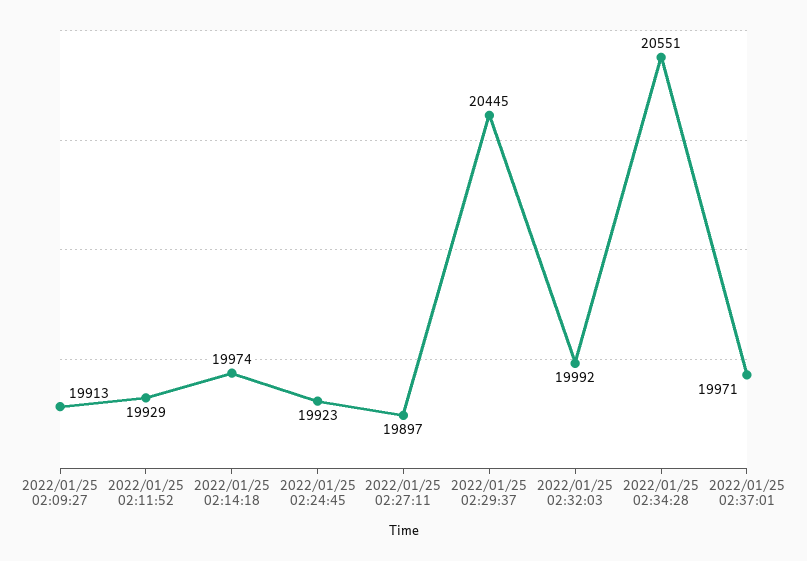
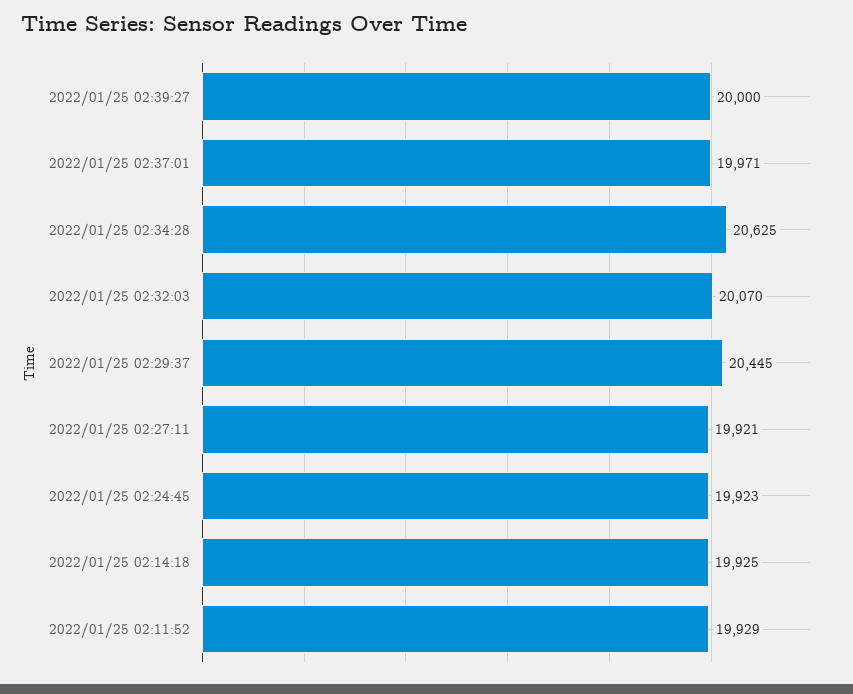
2022/01/25 02:09:27: 19913 -> none
2022/01/25 02:14:18: 19974 -> 19925
2022/01/25 02:27:11: 19897 -> 19921
2022/01/25 02:32:03: 19992 -> 20070
2022/01/25 02:34:28: 20551 -> 20625
2022/01/25 02:39:27: none -> 20000

